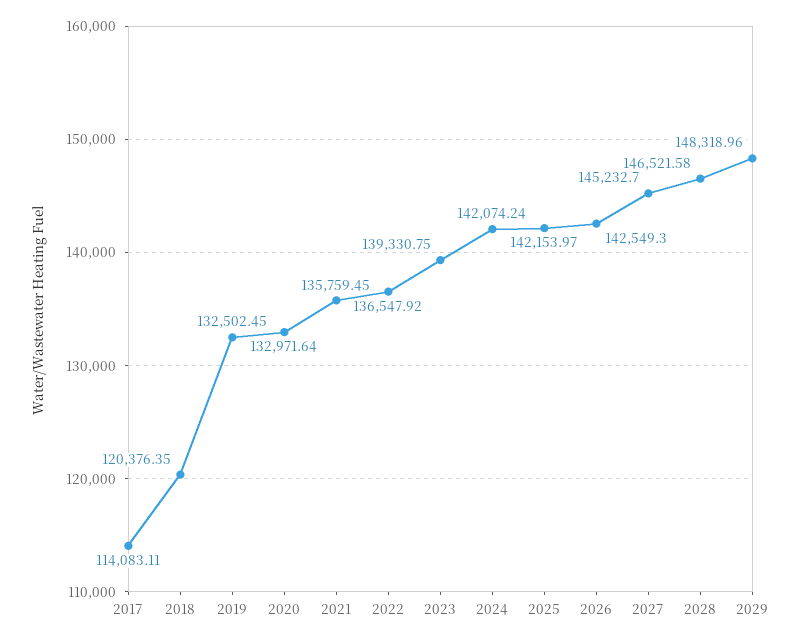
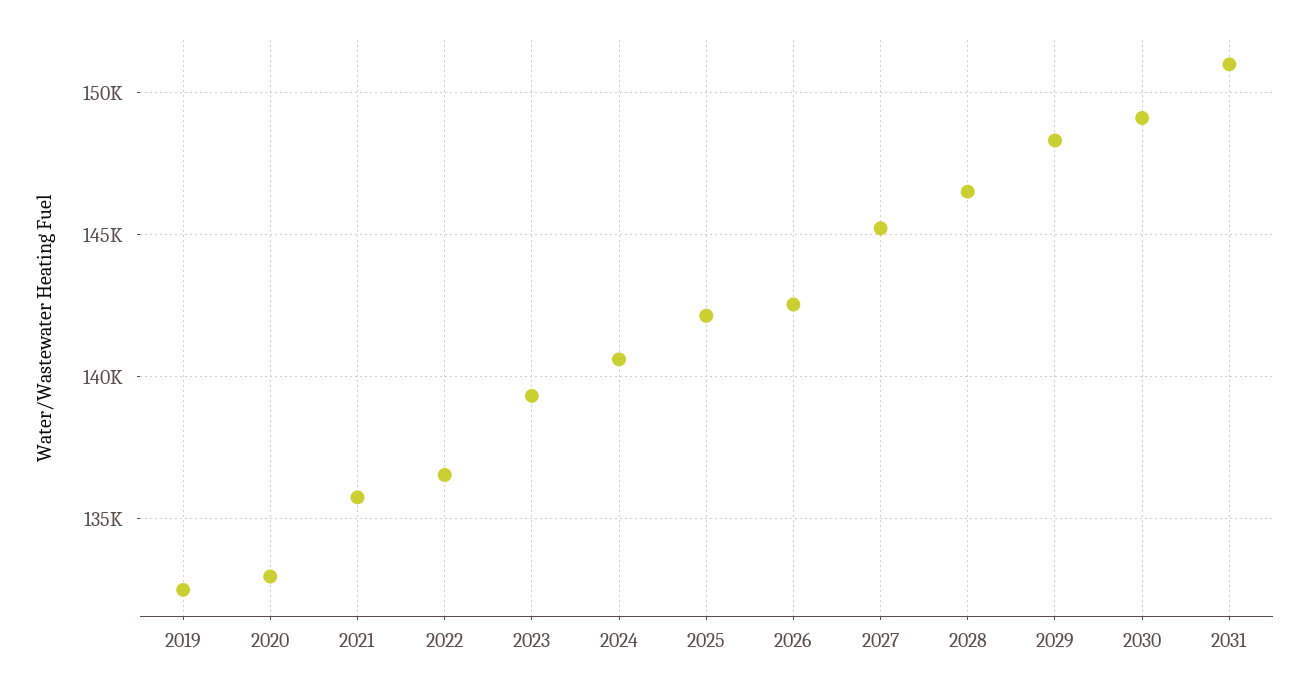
2017: 114083.11 -> none
2018: 120376.35 -> none
2024: 142074.24 -> 140500
2030: none -> 149000
2031: none -> 151000

